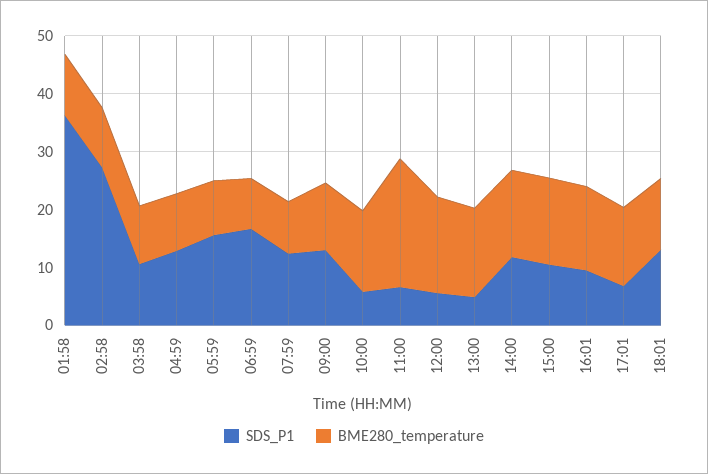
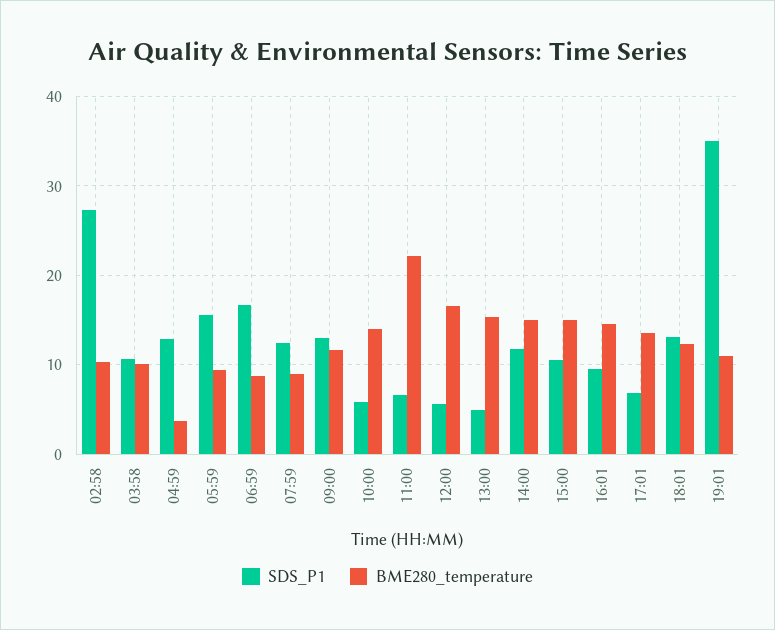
SDS_P1, 01:58: 36 -> none
BME280_temperature, 01:58: 10 -> none
BME280_temperature, 04:59: 10 -> 4
SDS_P1, 19:01: none -> 35
BME280_temperature, 19:01: none -> 11

